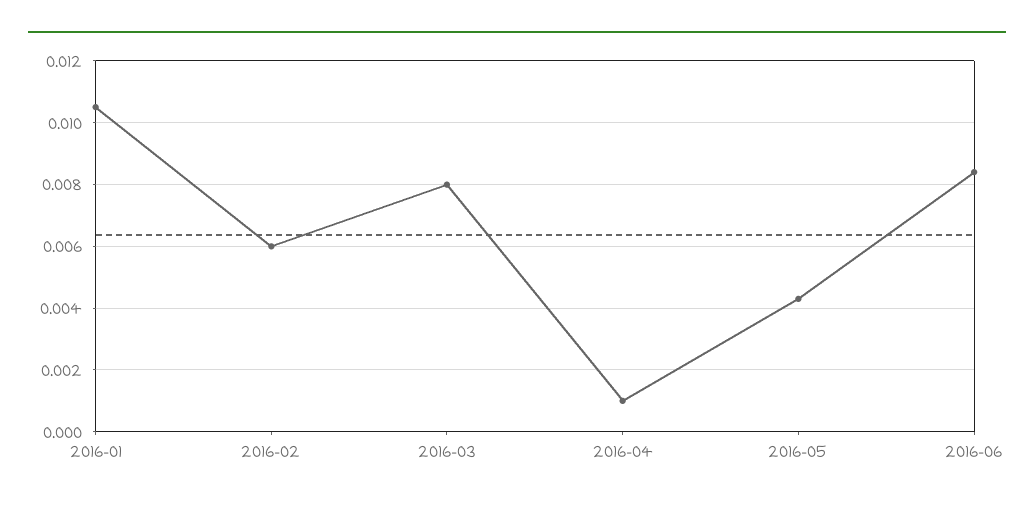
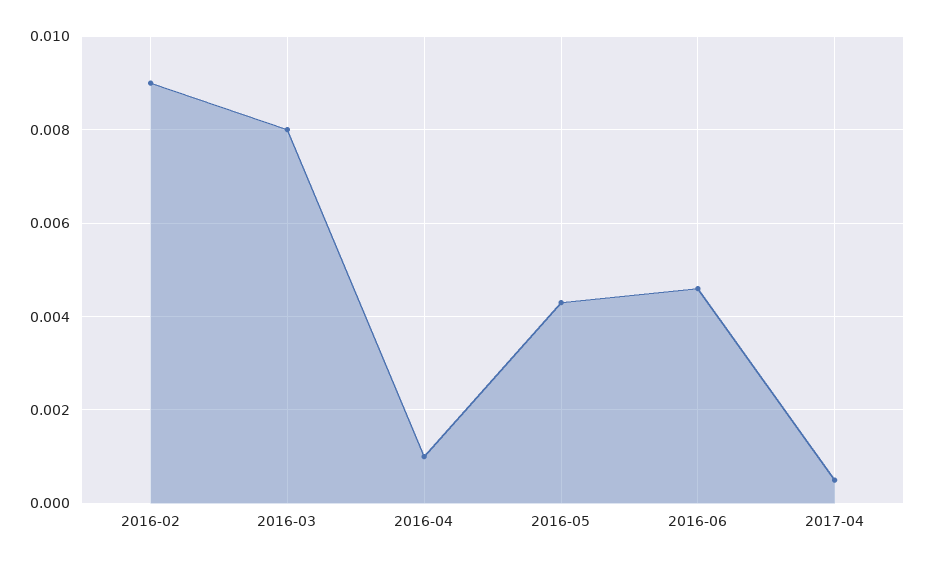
2016-01: 0.0105 -> none
2016-02: 0.006 -> 0.009
2016-06: 0.0085 -> 0.0045
2017-04: none -> 0.0005

